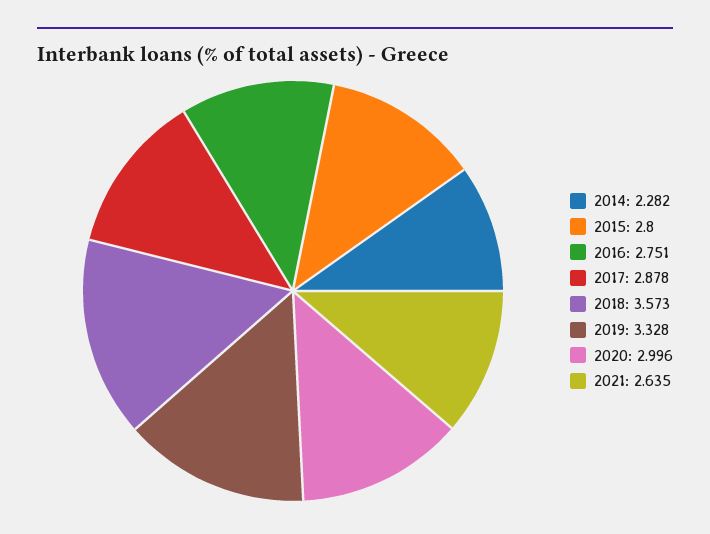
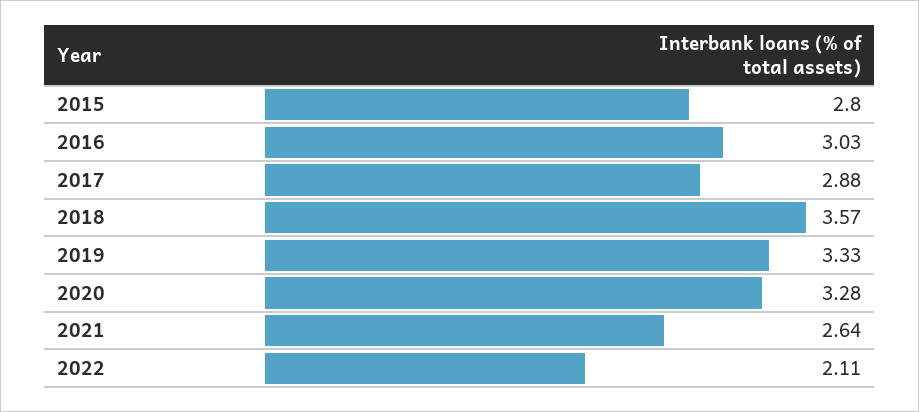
2014: 2.282 -> none
2016: 2.751 -> 3.03
2020: 2.996 -> 3.28
2022: none -> 2.11

